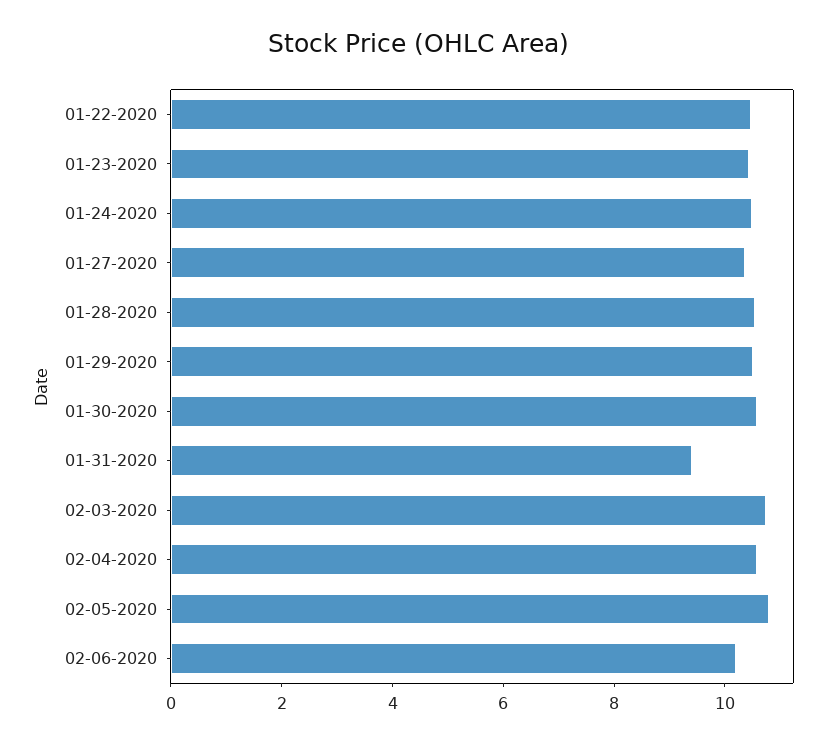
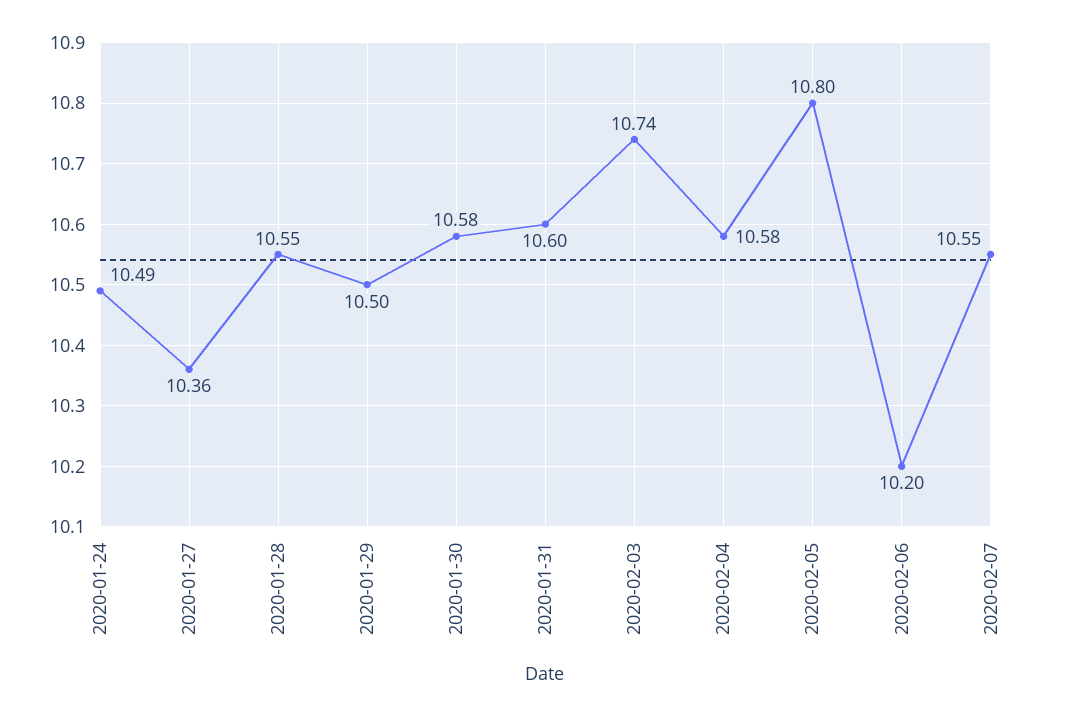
01-22-2020: 10.5 -> none
01-23-2020: 10.5 -> none
01-31-2020: 9.5 -> 10.6
2020-02-07: none -> 10.55

